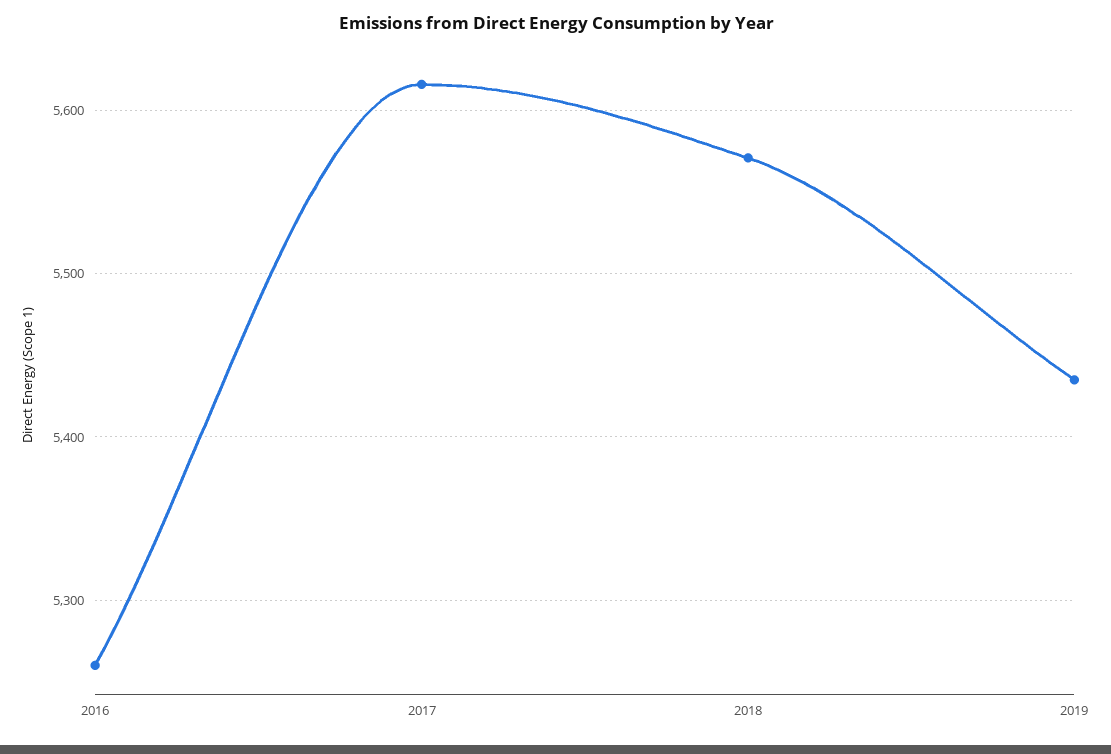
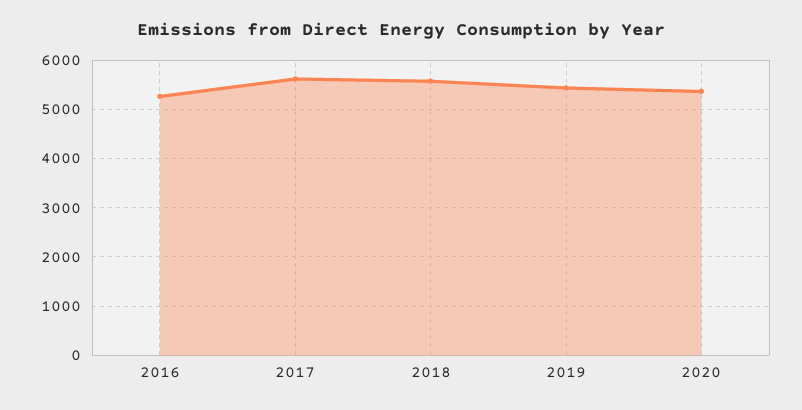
2020: none -> 5400

